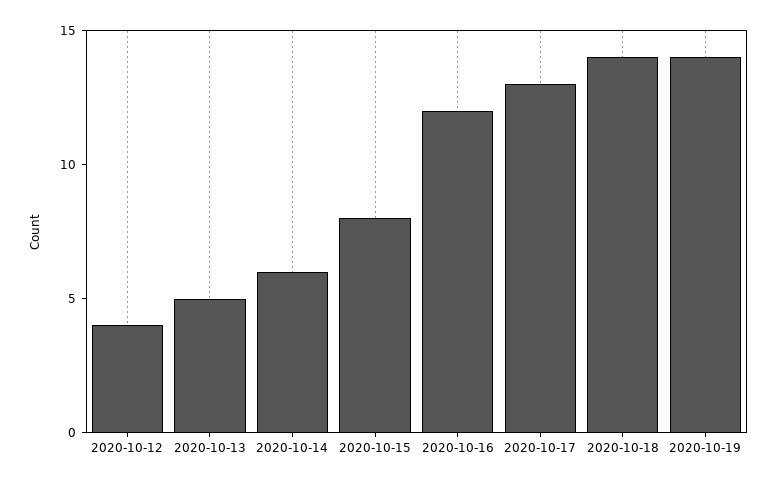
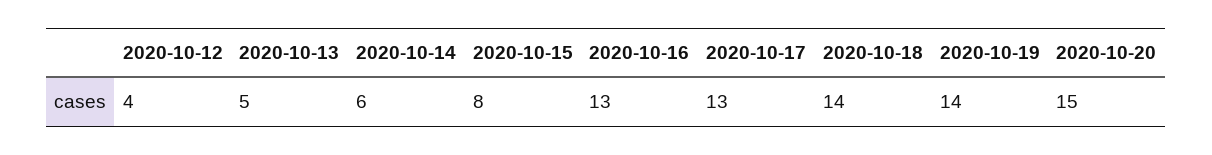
2020-10-16: 12 -> 13
2020-10-20: none -> 15

